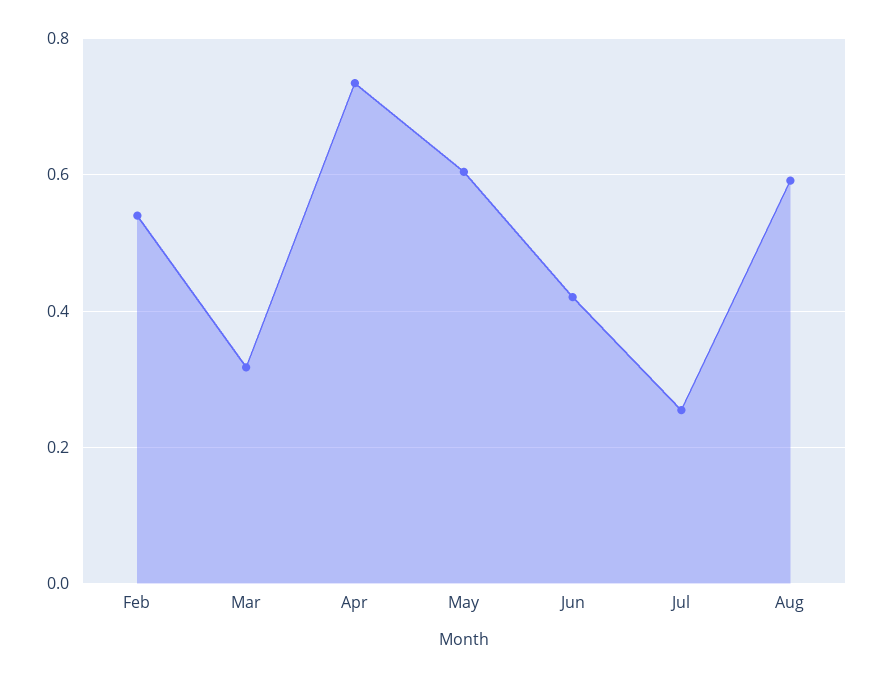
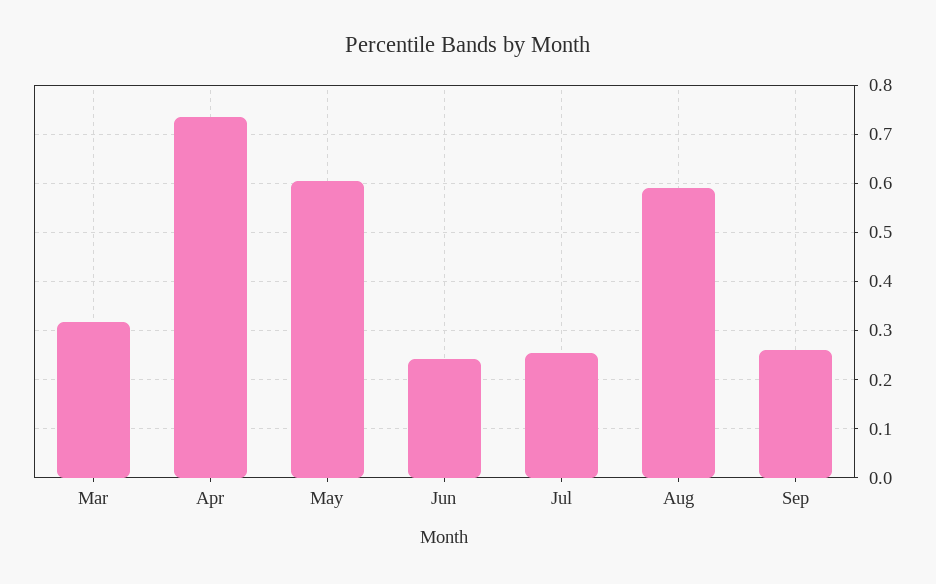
Feb: 0.54 -> none
Jun: 0.42 -> 0.24
Sep: none -> 0.26

